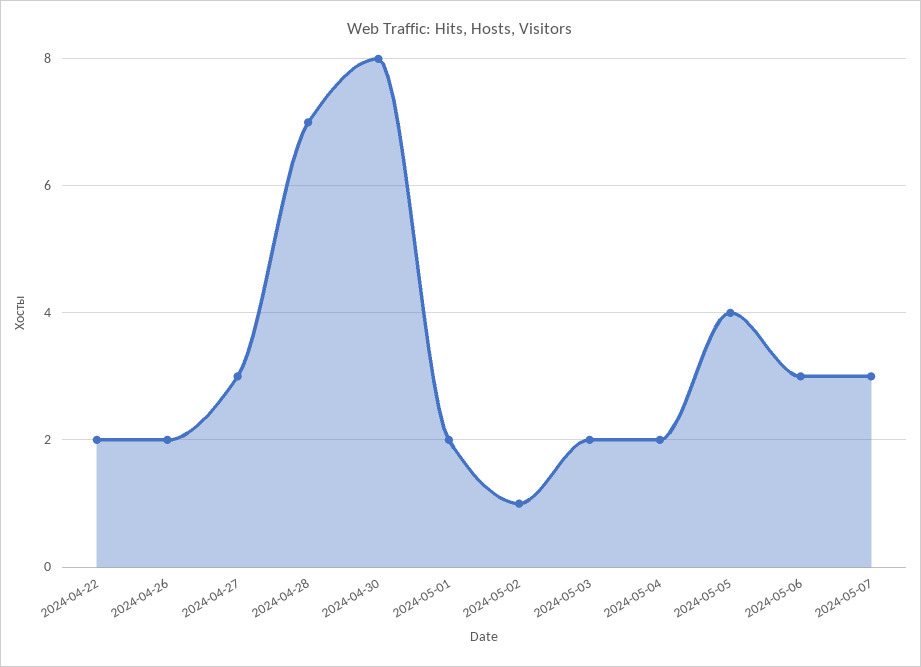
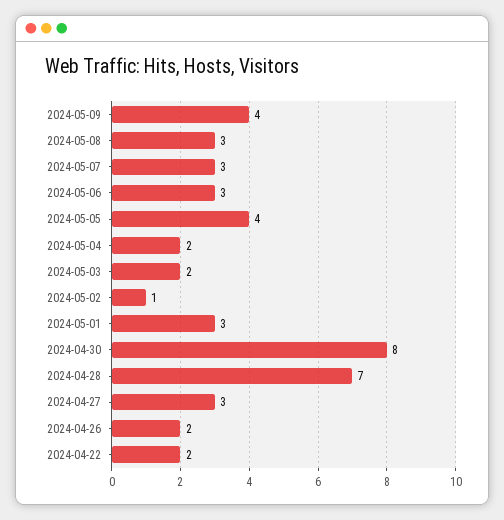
2024-05-01: 2 -> 3
2024-05-09: none -> 4
2024-05-08: none -> 3

